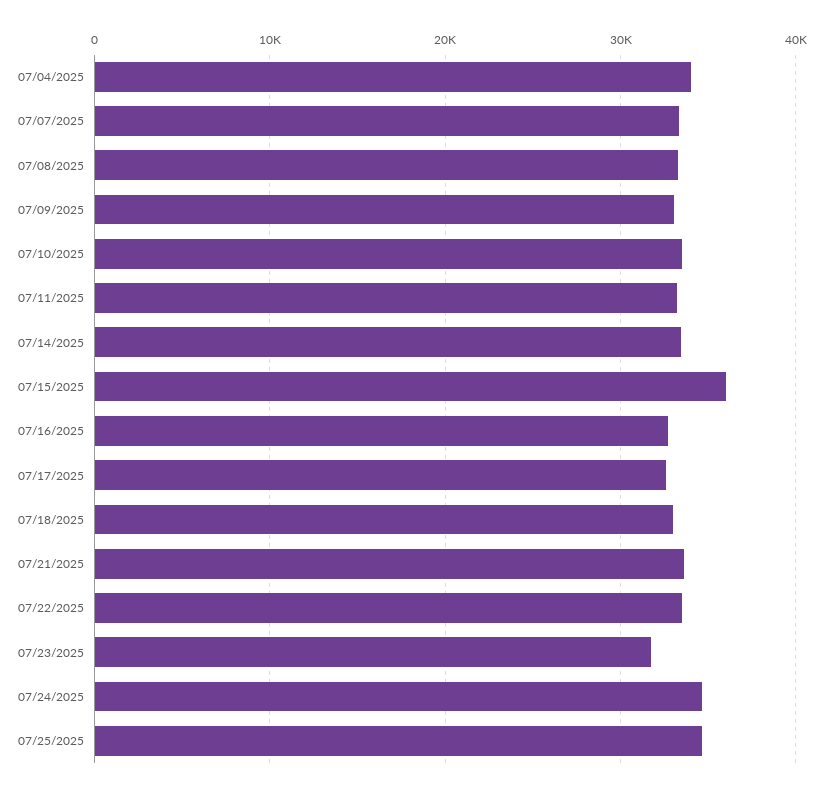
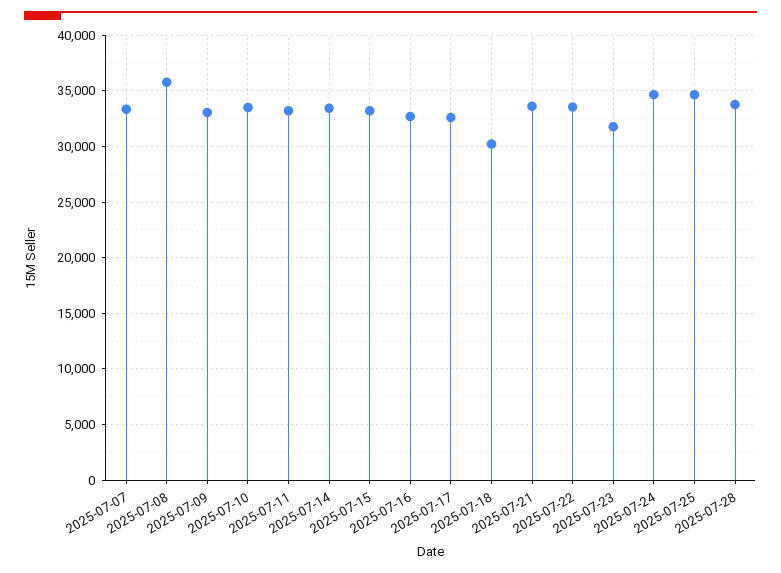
07/04/2025: 34000 -> none
07/08/2025: 33000 -> 36000
07/15/2025: 36000 -> 33000
07/18/2025: 33000 -> 30000
2025-07-28: none -> 34000

